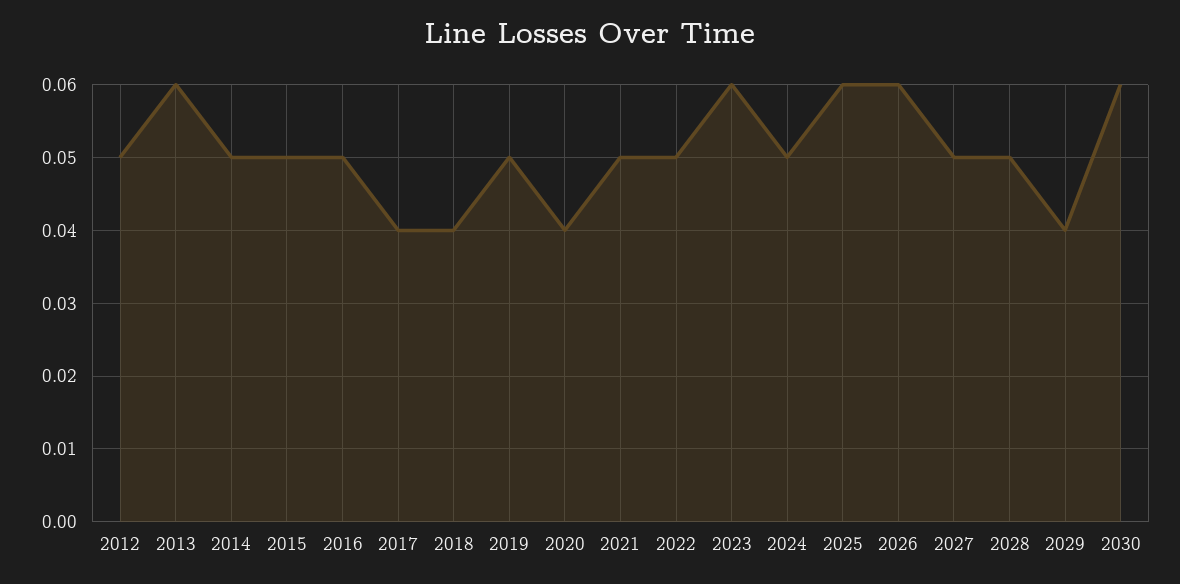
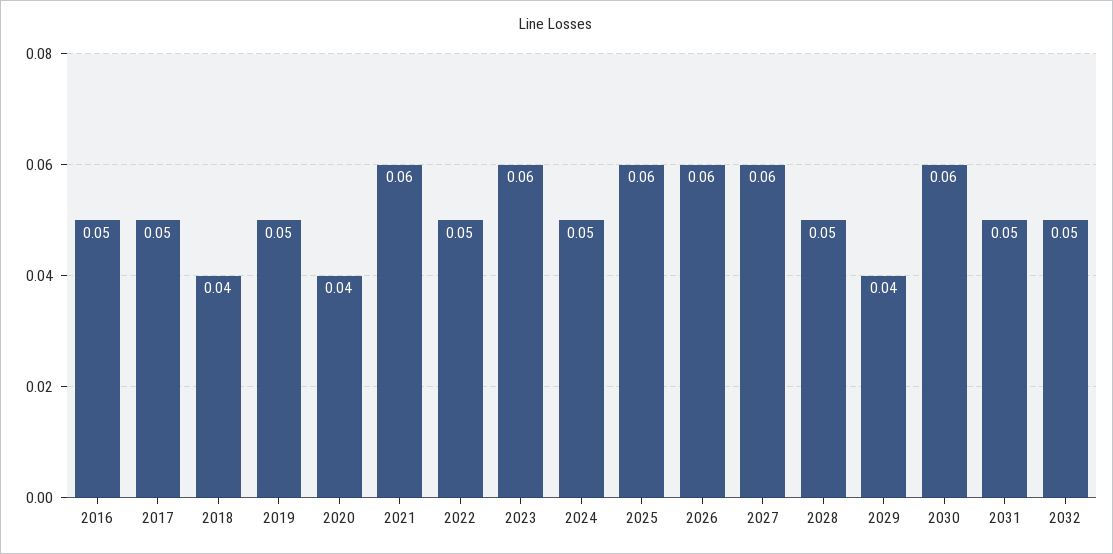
2012: 0.05 -> none
2013: 0.06 -> none
2014: 0.05 -> none
2015: 0.05 -> none
2017: 0.04 -> 0.05
2021: 0.05 -> 0.06
2027: 0.05 -> 0.06
2031: none -> 0.05
2032: none -> 0.05

